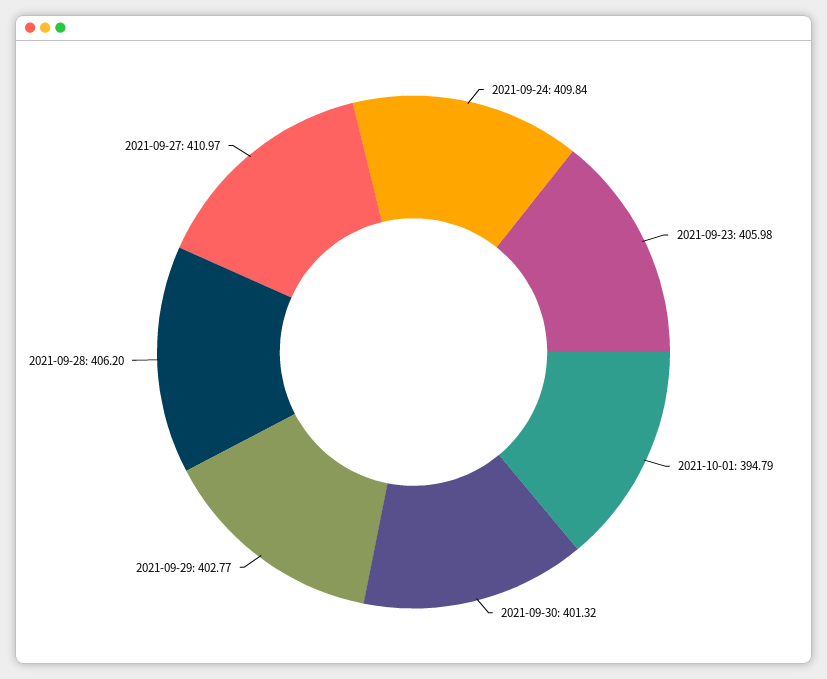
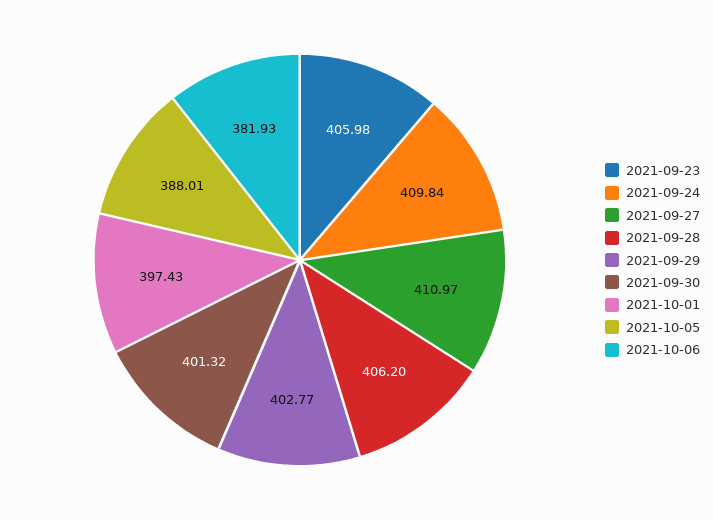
2021-10-01: 394.79 -> 397.43
2021-10-05: none -> 388.01
2021-10-06: none -> 381.93

